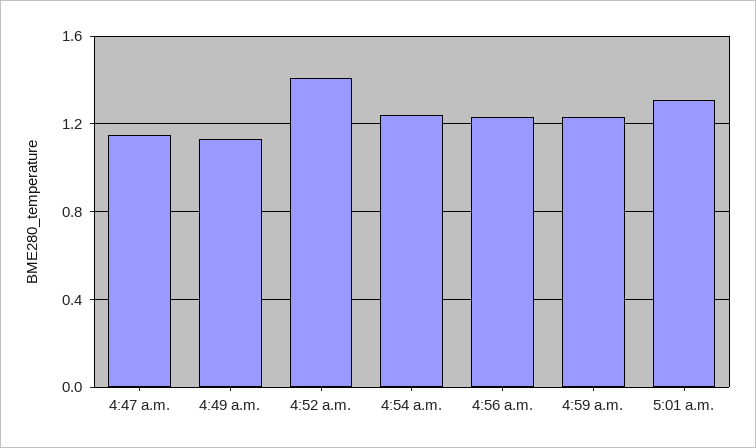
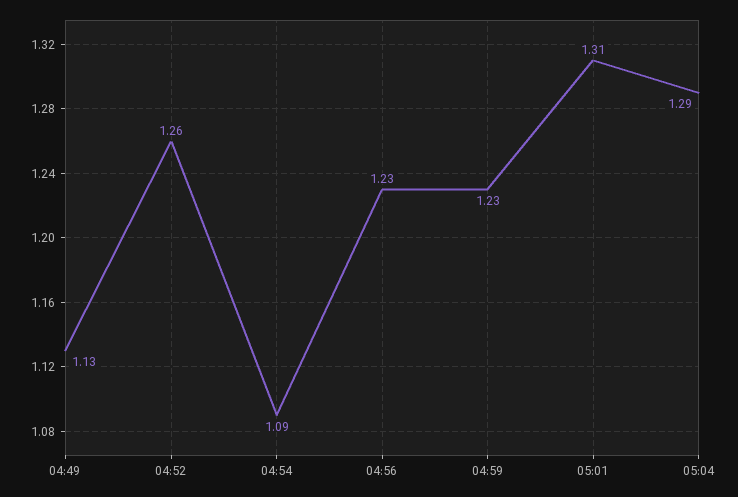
4:47 a.m.: 1.15 -> none
4:52 a.m.: 1.4 -> 1.26
4:54 a.m.: 1.25 -> 1.09
05:04: none -> 1.29

